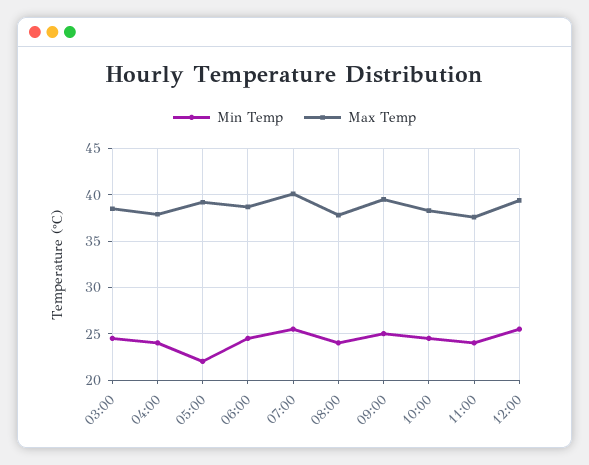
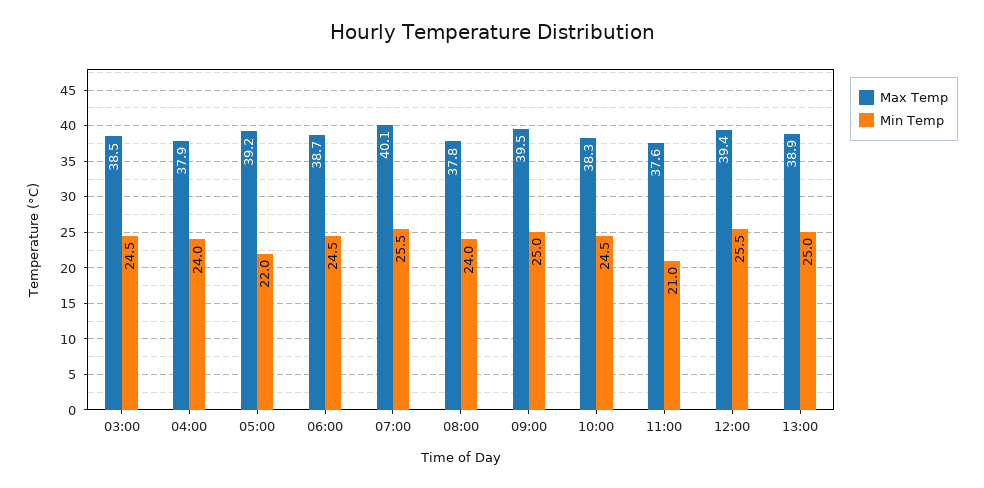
Min Temp, 11:00: 24 -> 21
Max Temp, 13:00: none -> 38.9
Min Temp, 13:00: none -> 25

